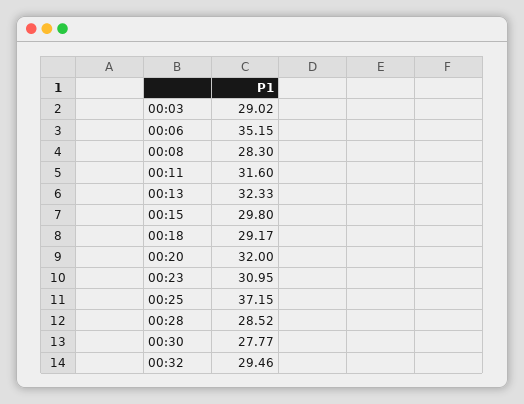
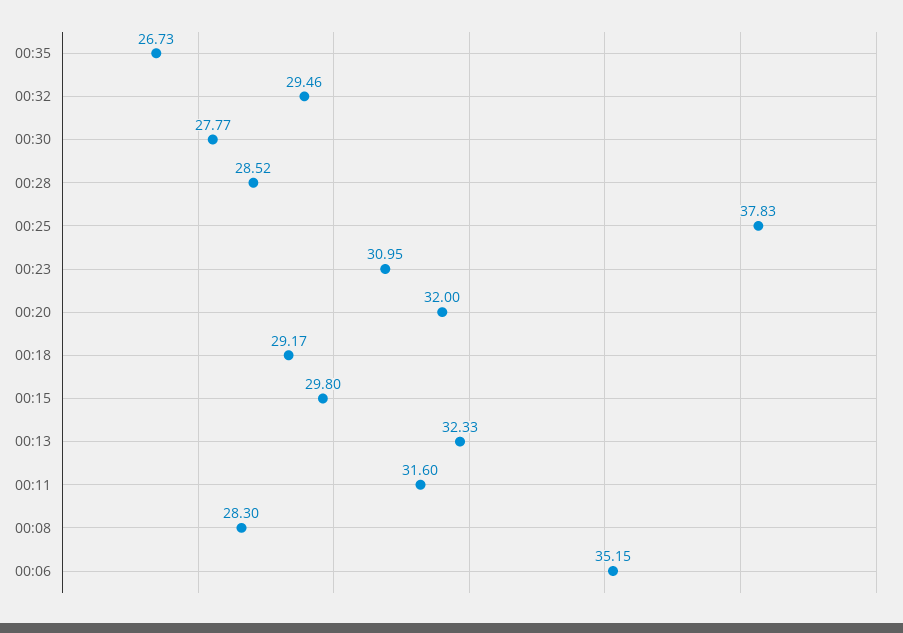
00:03: 29.02 -> none
00:25: 37.15 -> 37.83
00:35: none -> 26.73

